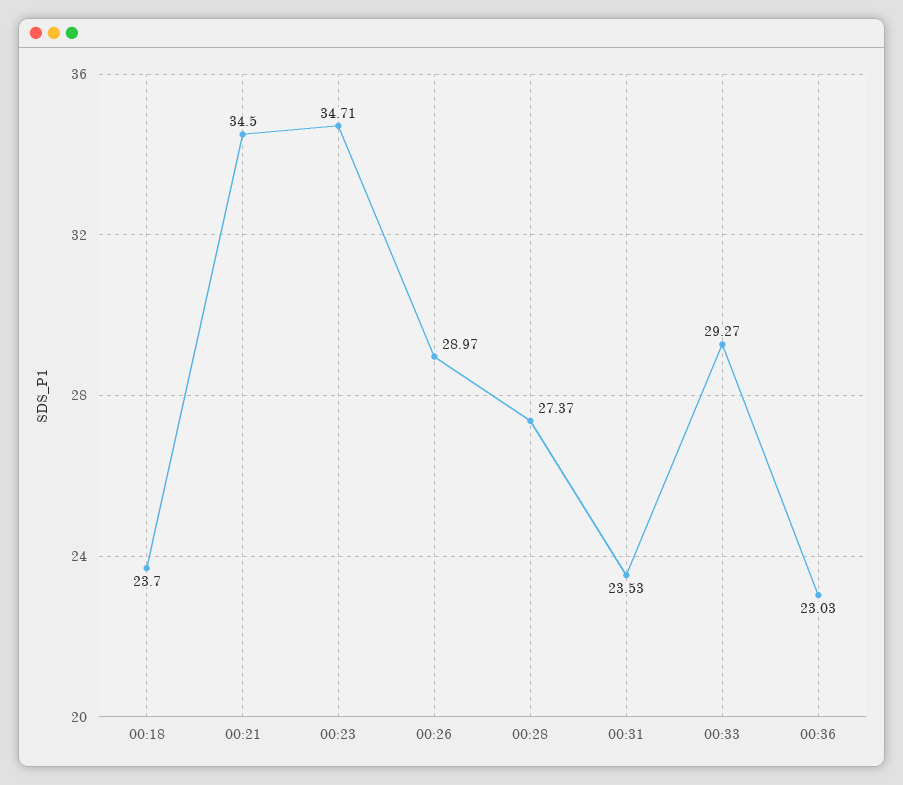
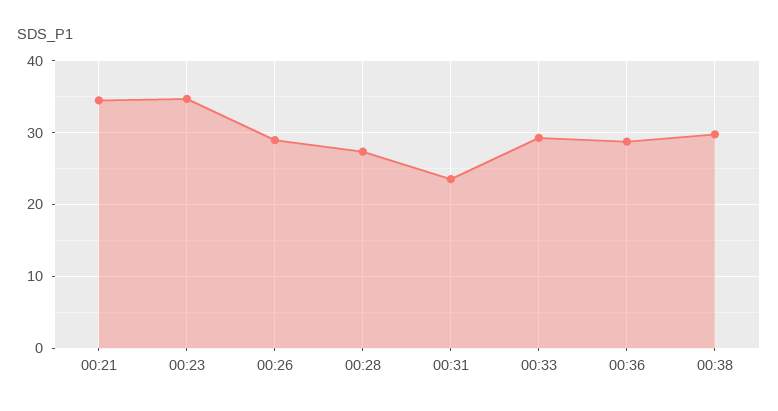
00:18: 23.7 -> none
00:36: 23.03 -> 29
00:38: none -> 30

